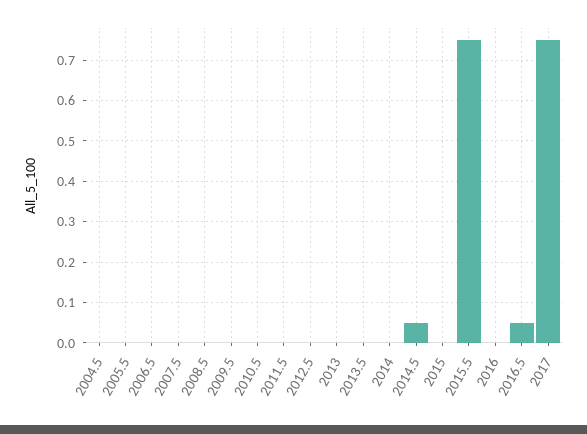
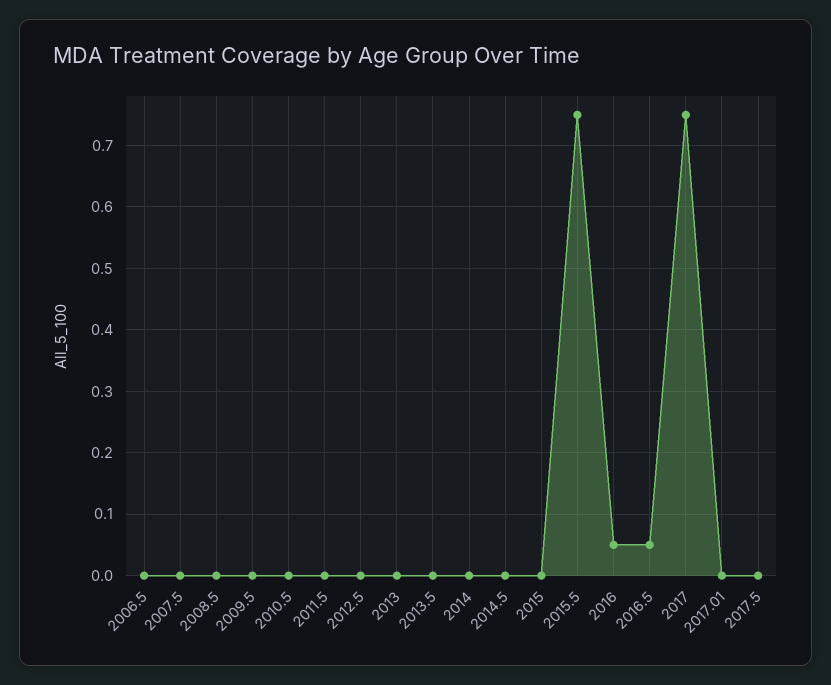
2004.5: 0 -> none
2005.5: 0 -> none
2014.5: 0.05 -> 0
2016: 0 -> 0.05
2017.01: none -> 0
2017.5: none -> 0

